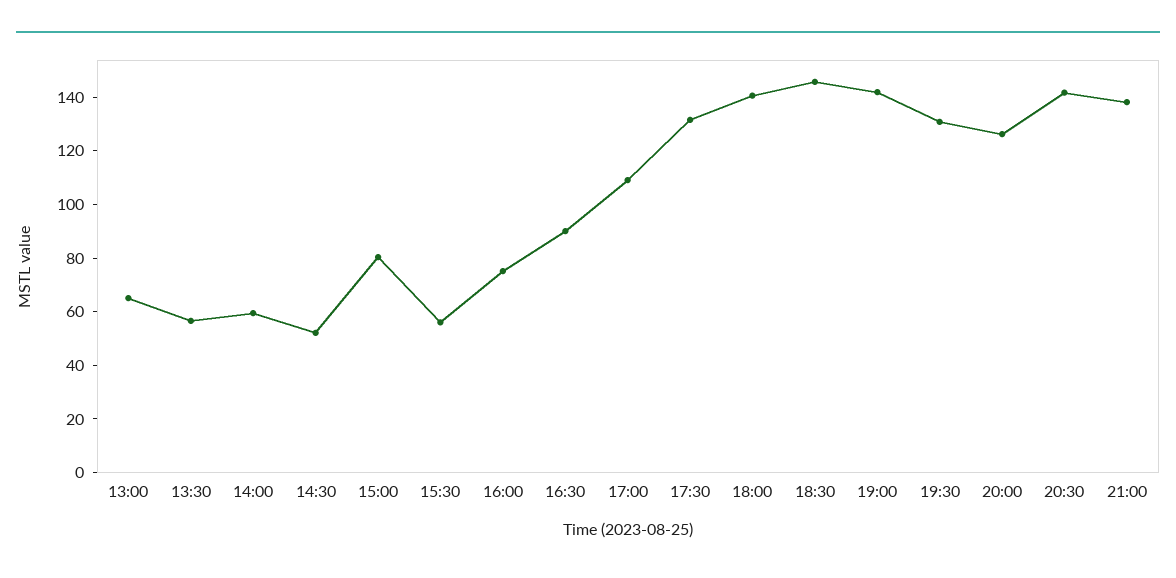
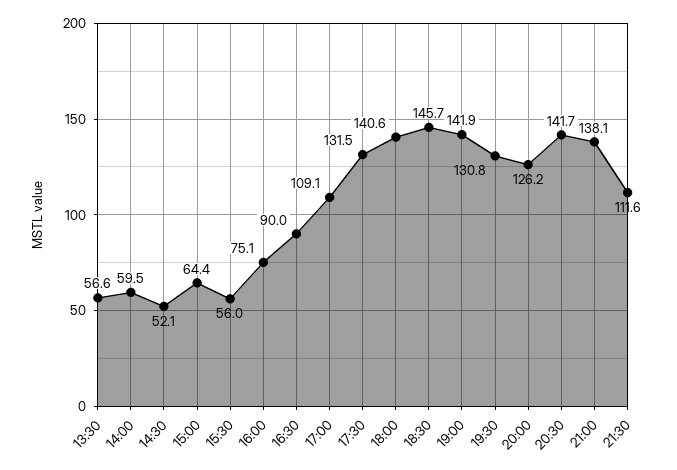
13:00: 65 -> none
15:00: 80 -> 64.4
21:30: none -> 111.6

